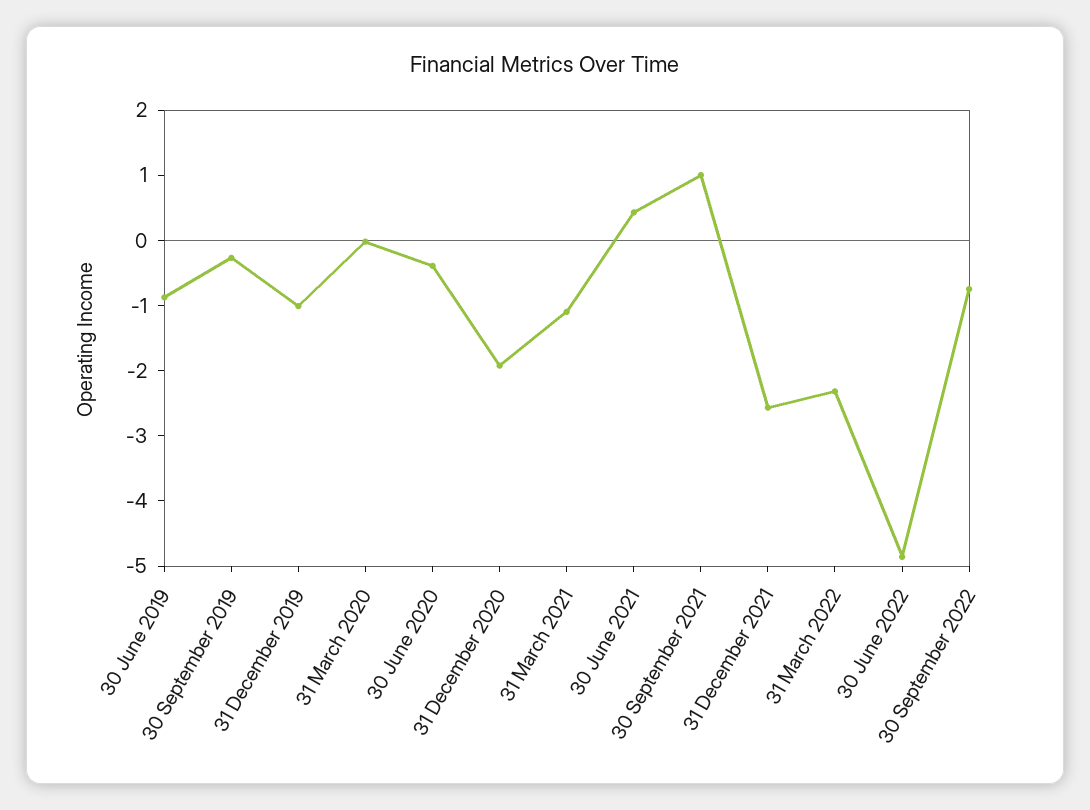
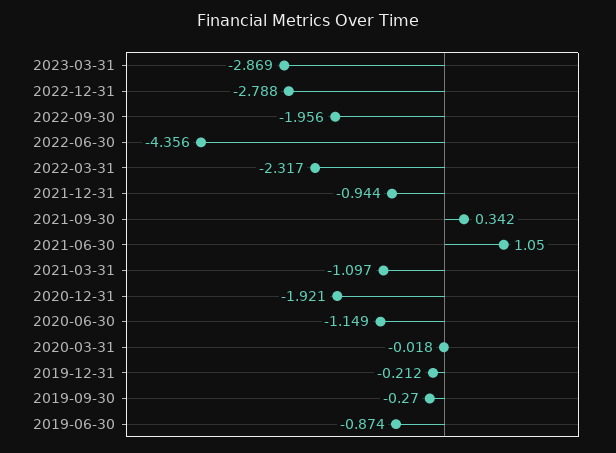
31 December 2019: -1 -> -0.212
30 June 2020: -0.4 -> -1.149
30 June 2021: 0.4 -> 1.05
30 September 2021: 1 -> 0.342
31 December 2021: -2.6 -> -0.944
30 June 2022: -4.8 -> -4.356
30 September 2022: -0.8 -> -1.956
2023-03-31: none -> -2.869
2022-12-31: none -> -2.788

